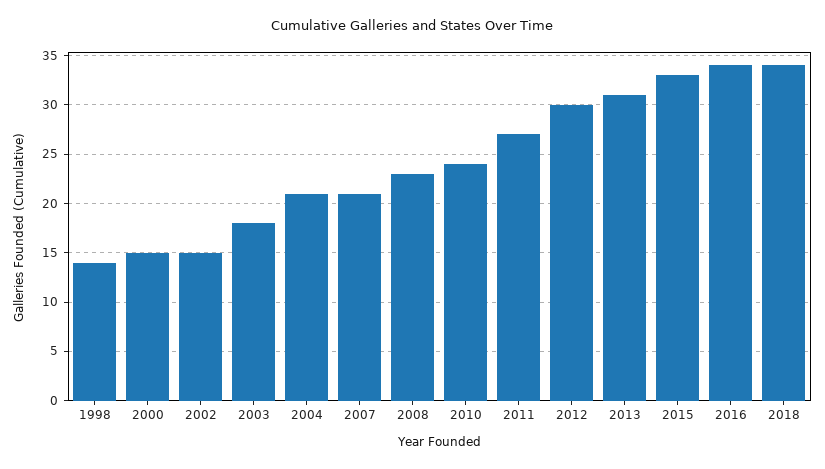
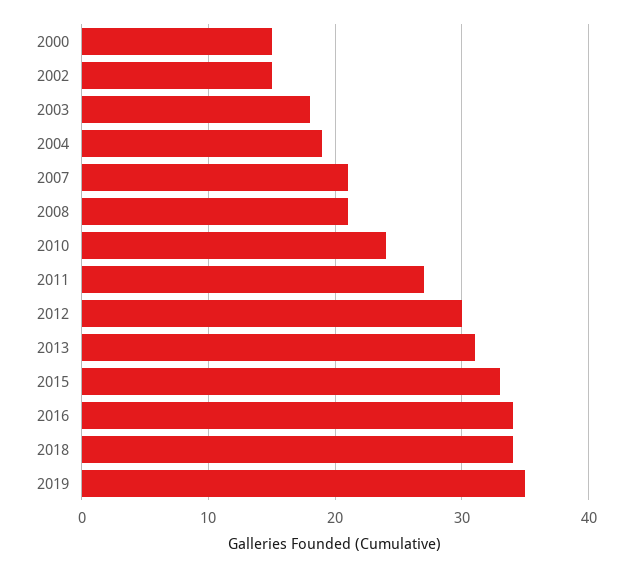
1998: 14 -> none
2004: 21 -> 19
2008: 23 -> 21
2019: none -> 35

